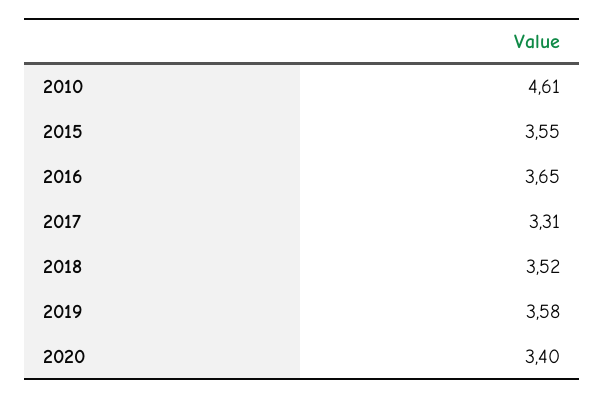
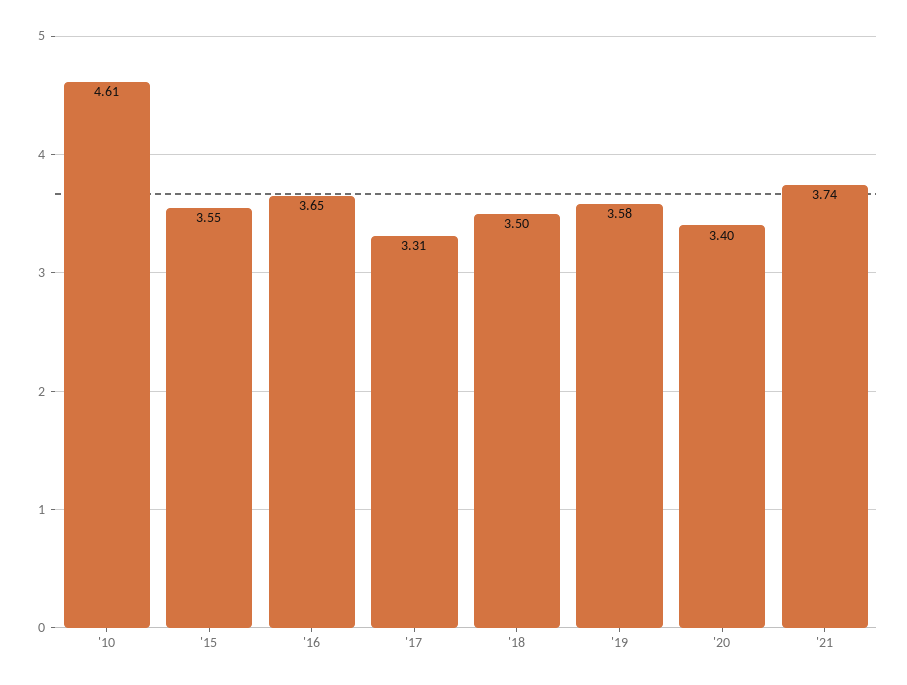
2018: 3.52 -> 3.5
'21: none -> 3.74

